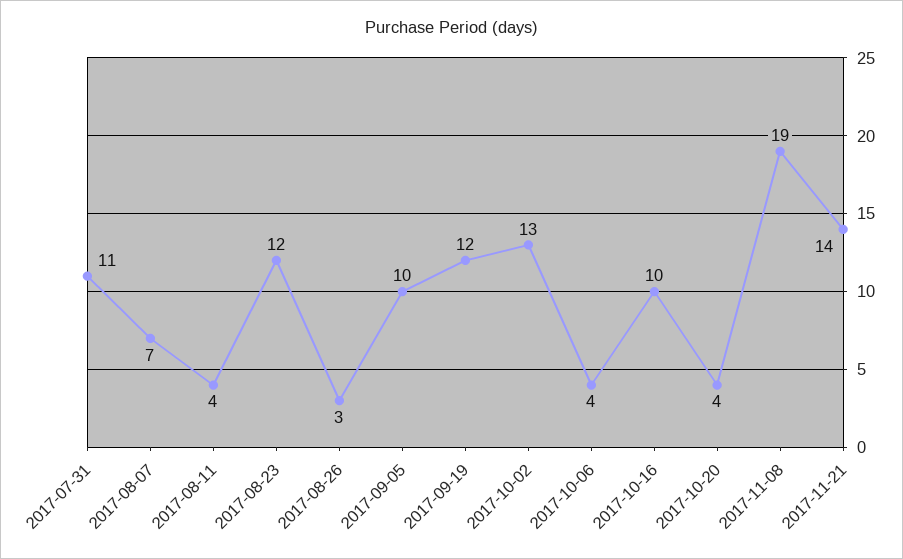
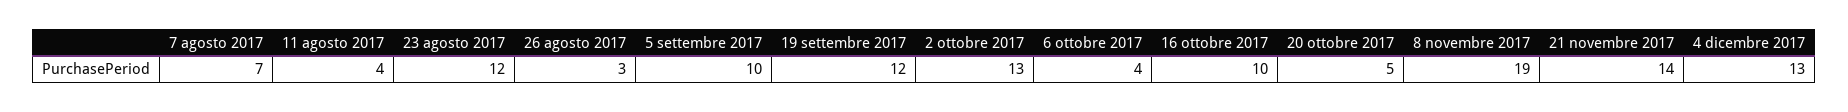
2017-07-31: 11 -> none
2017-10-20: 4 -> 5
4 dicembre 2017: none -> 13

